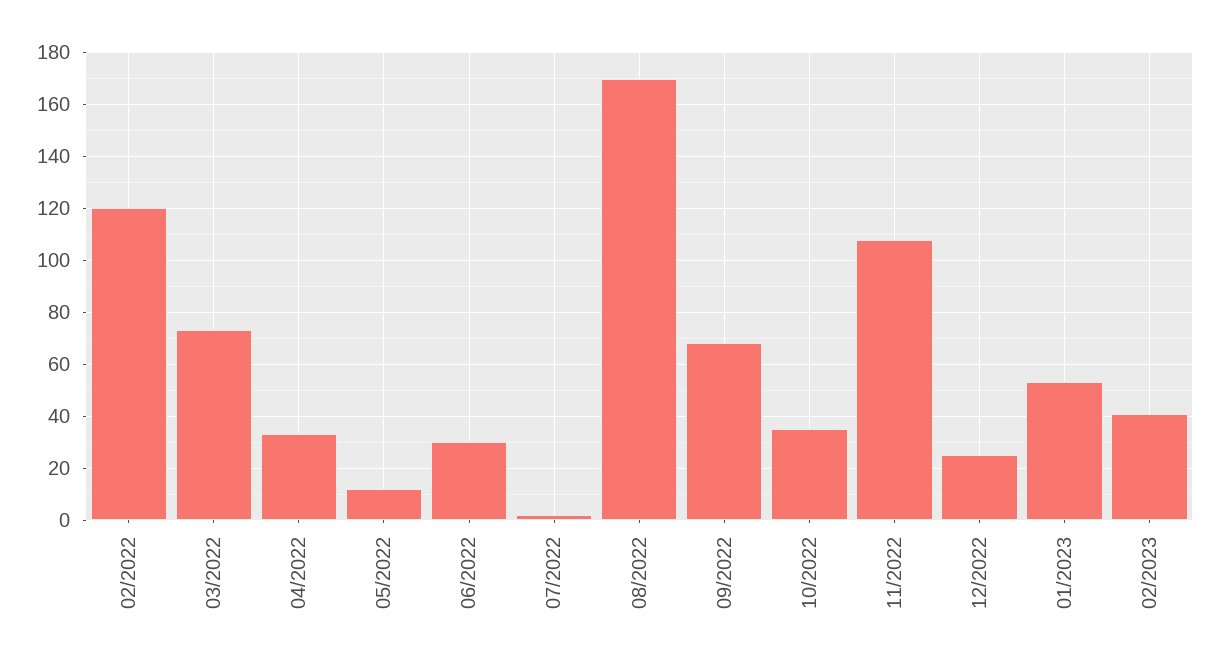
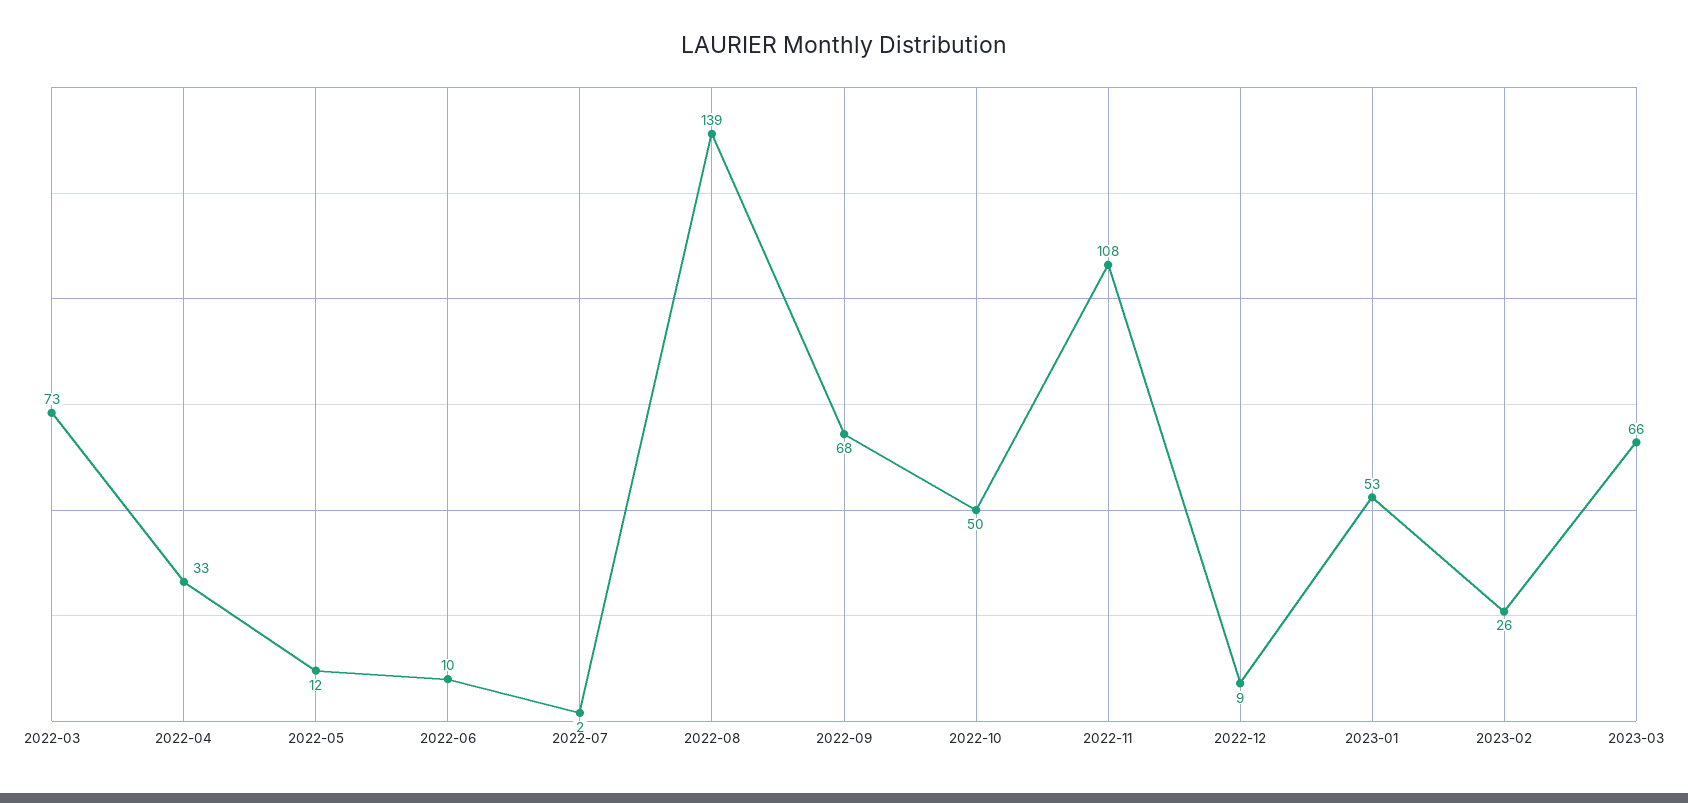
02/2022: 120 -> none
06/2022: 30 -> 10
08/2022: 170 -> 139
10/2022: 35 -> 50
12/2022: 25 -> 9
02/2023: 40 -> 26
2023-03: none -> 66

